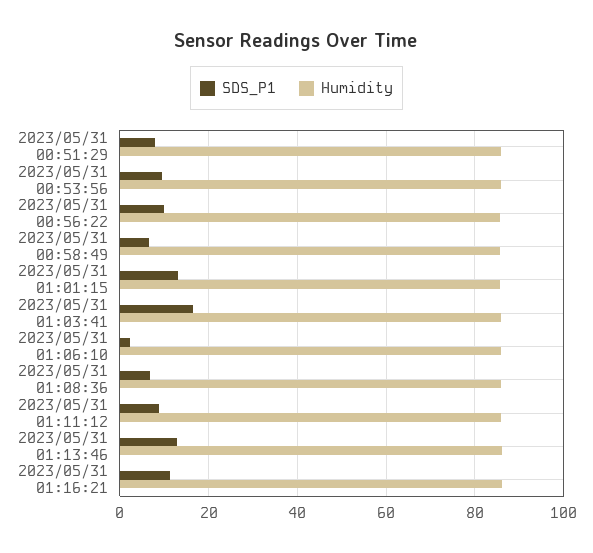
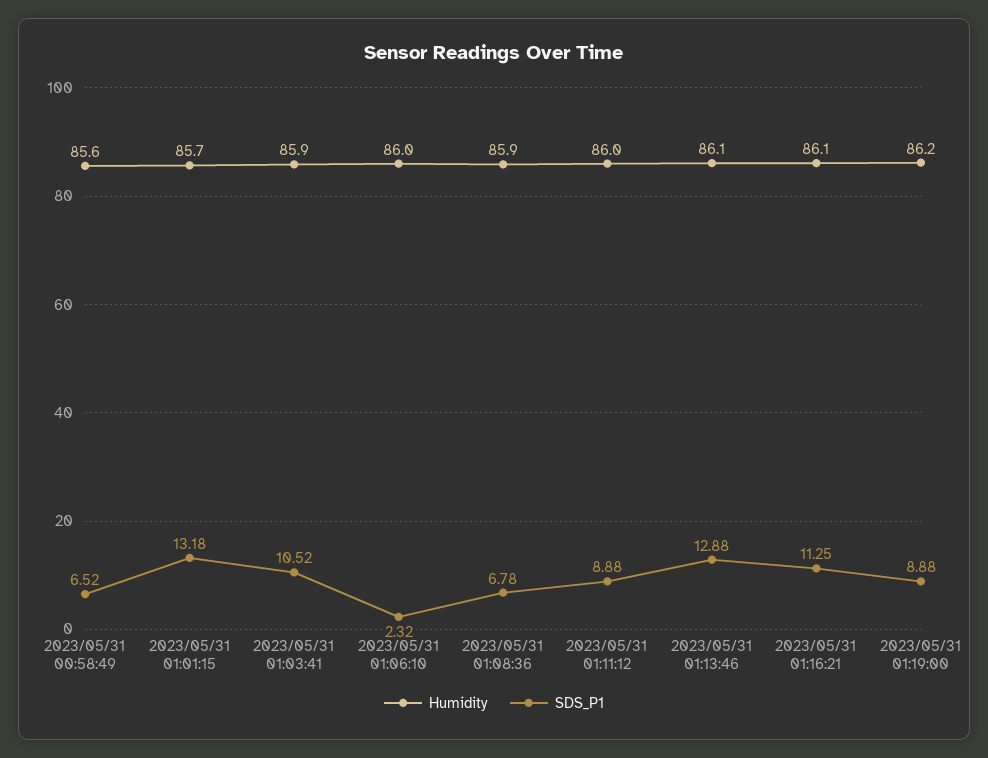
SDS_P1, 2023/05/31 00:51:29: 8 -> none
Humidity, 2023/05/31 00:51:29: 86 -> none
SDS_P1, 2023/05/31 00:53:56: 10 -> none
Humidity, 2023/05/31 00:53:56: 86 -> none
SDS_P1, 2023/05/31 00:56:22: 10 -> none
Humidity, 2023/05/31 00:56:22: 86 -> none
SDS_P1, 2023/05/31 01:03:41: 16 -> 10.52
Humidity, 2023/05/31 01:19:00: none -> 86.2
SDS_P1, 2023/05/31 01:19:00: none -> 8.88

